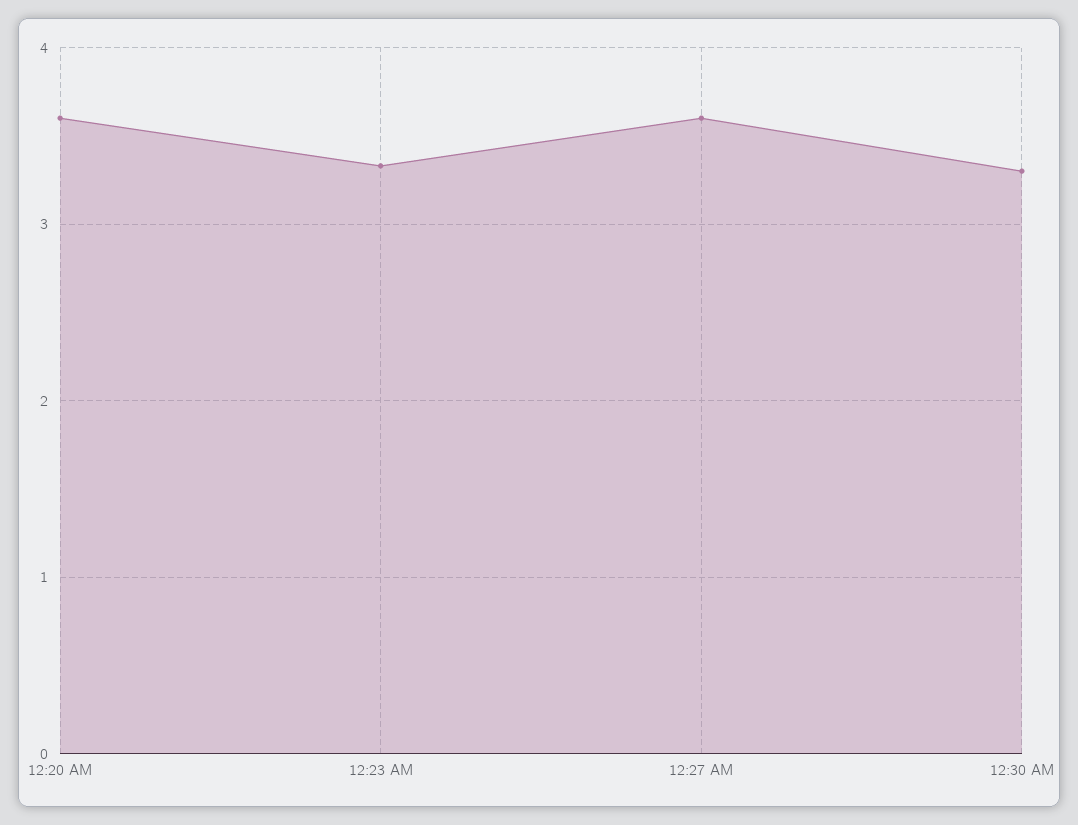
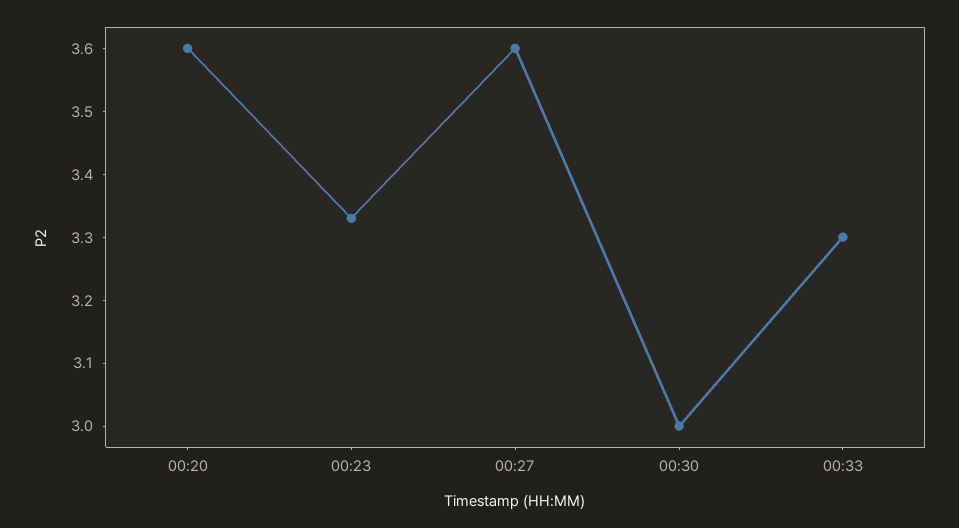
12:30 AM: 3.3 -> 3
00:33: none -> 3.3

